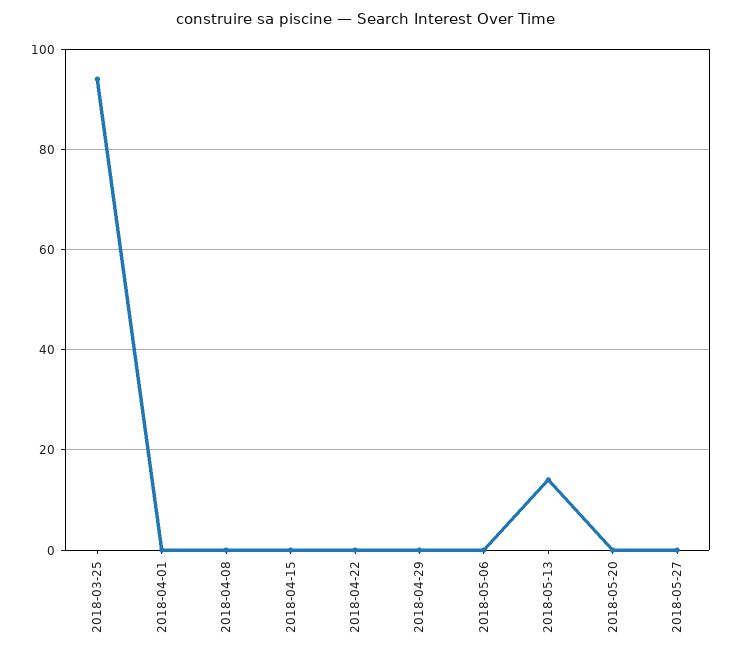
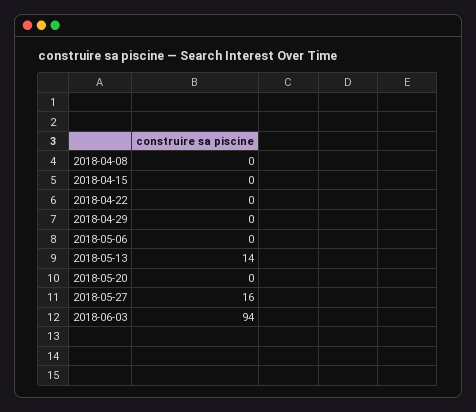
2018-03-25: 95 -> none
2018-04-01: 0 -> none
2018-05-27: 0 -> 16
2018-06-03: none -> 94

